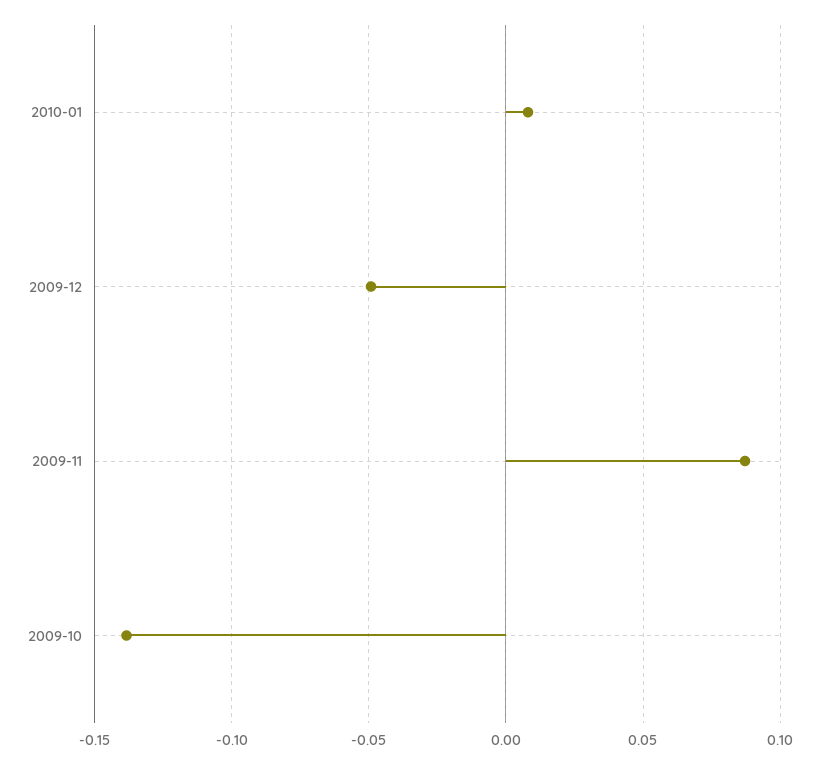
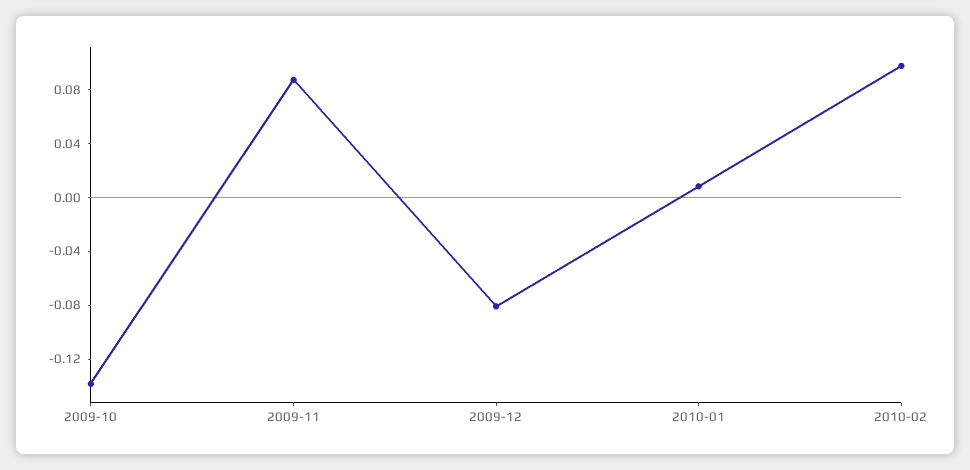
2009-12: -0.05 -> -0.08
2010-02: none -> 0.1

